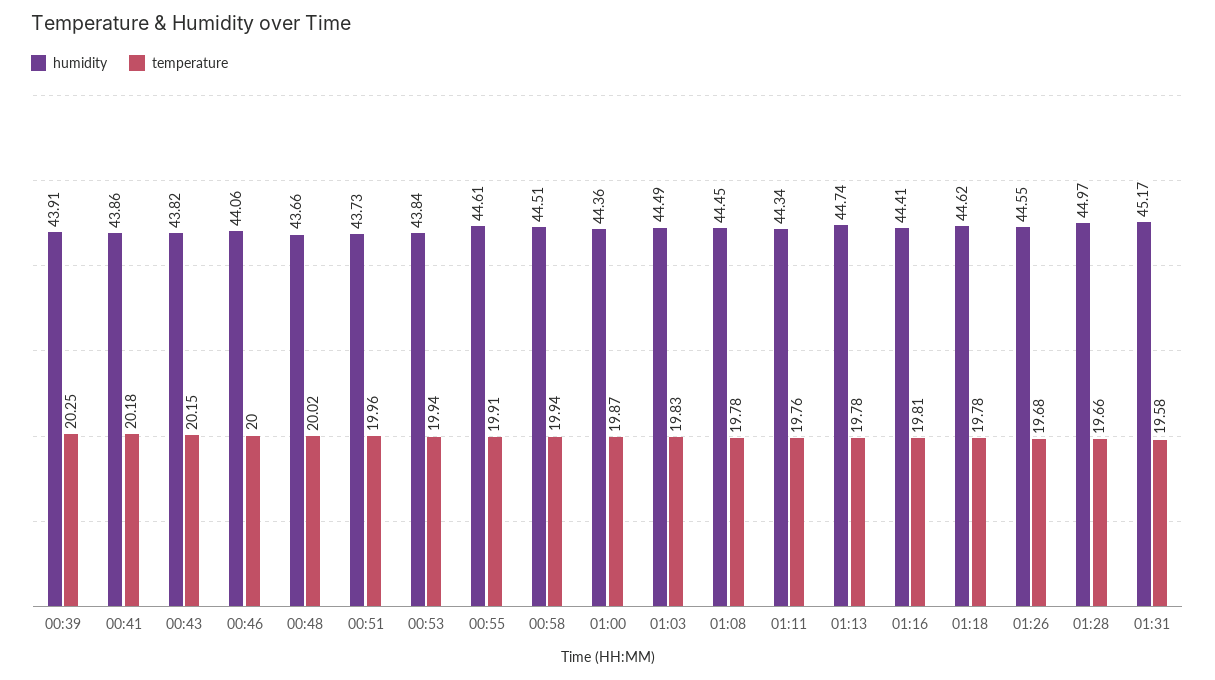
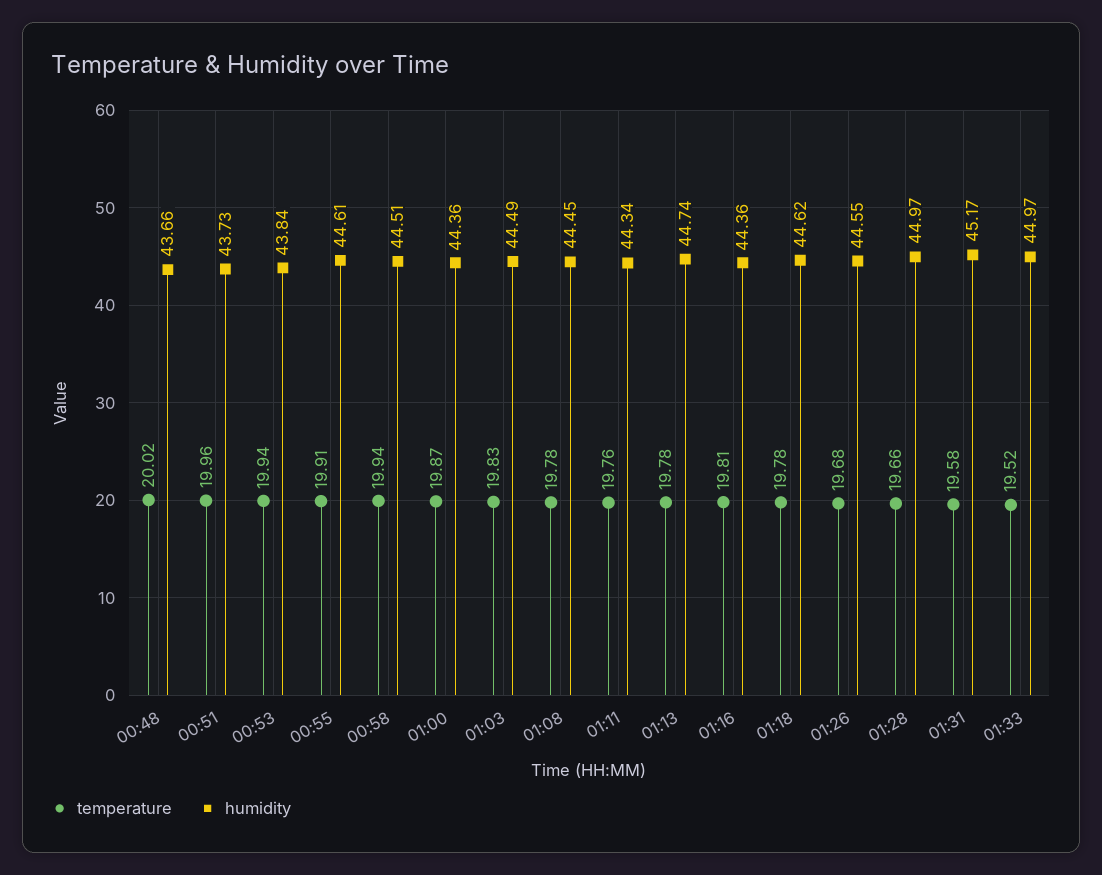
humidity, 00:39: 43.91 -> none
temperature, 00:39: 20.25 -> none
humidity, 00:41: 43.86 -> none
temperature, 00:41: 20.18 -> none
humidity, 00:43: 43.82 -> none
temperature, 00:43: 20.15 -> none
humidity, 00:46: 44.06 -> none
temperature, 00:46: 20 -> none
humidity, 01:16: 44.41 -> 44.36
temperature, 01:33: none -> 19.52
humidity, 01:33: none -> 44.97

